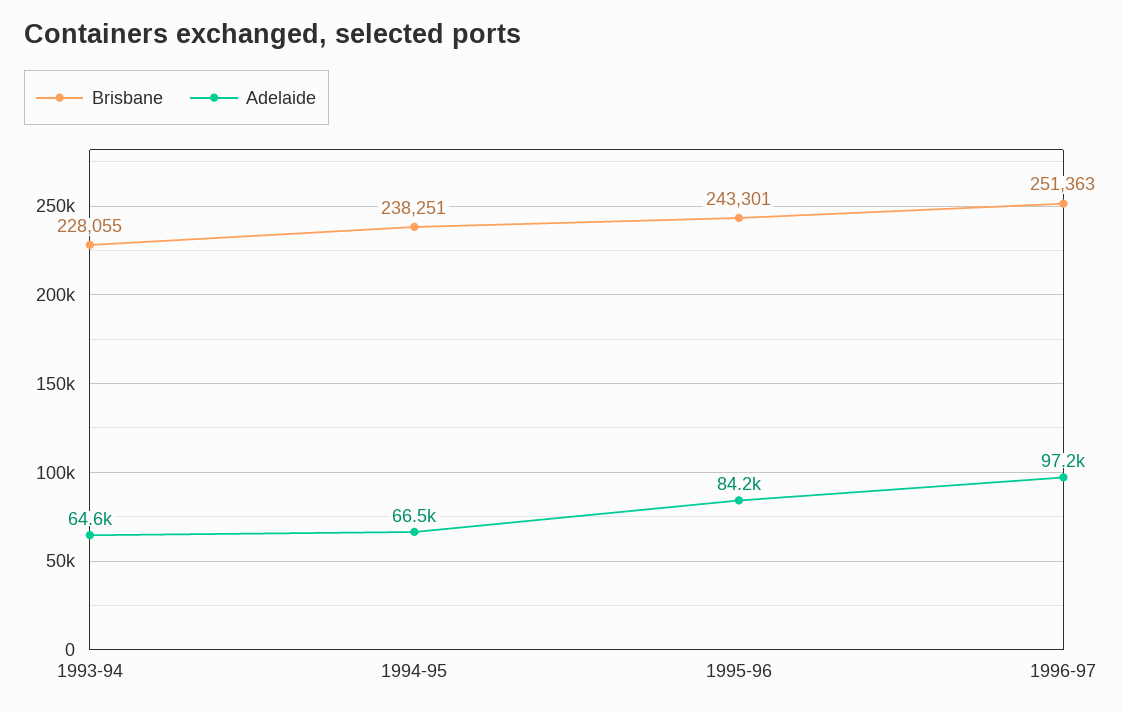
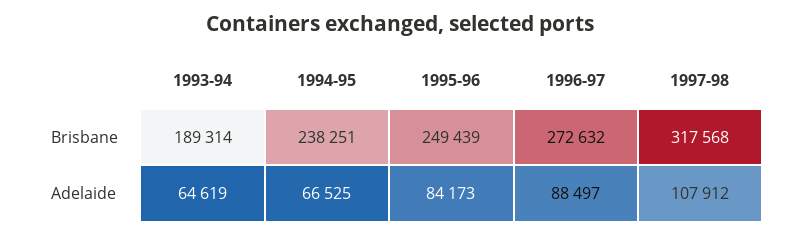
Brisbane, 1993-94: 228055 -> 189314
Brisbane, 1995-96: 243301 -> 249439
Brisbane, 1996-97: 251363 -> 272632
Adelaide, 1996-97: 97200 -> 88497
Brisbane, 1997-98: none -> 317568
Adelaide, 1997-98: none -> 107912

